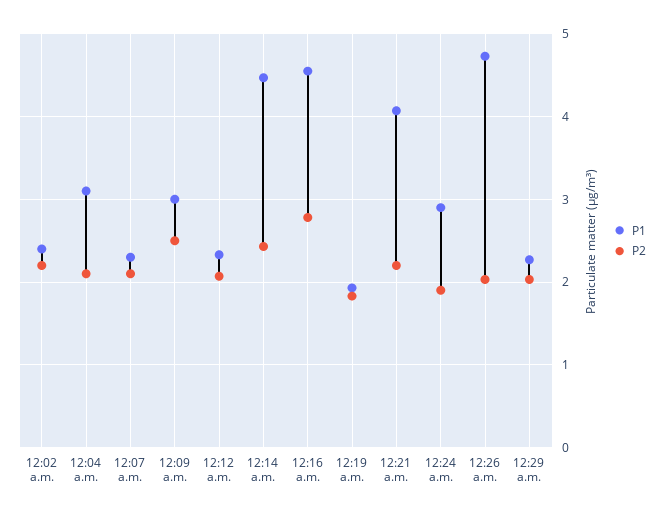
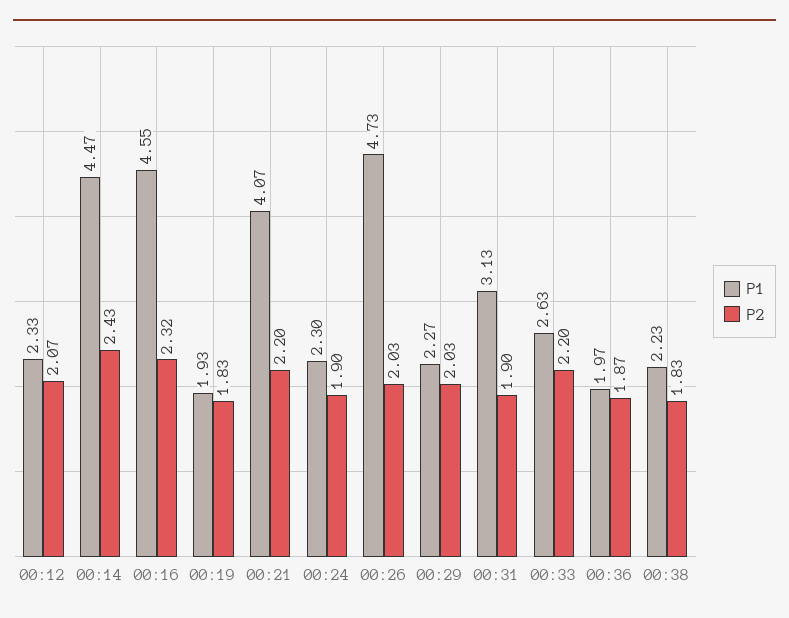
P1, 12:02 a.m.: 2.4 -> none
P2, 12:02 a.m.: 2.2 -> none
P1, 12:04 a.m.: 3.1 -> none
P2, 12:04 a.m.: 2.1 -> none
P1, 12:07 a.m.: 2.3 -> none
P2, 12:07 a.m.: 2.1 -> none
P1, 12:09 a.m.: 3 -> none
P2, 12:09 a.m.: 2.5 -> none
P2, 12:16 a.m.: 2.8 -> 2.32
P1, 12:24 a.m.: 2.9 -> 2.3
P1, 00:31: none -> 3.13
P2, 00:31: none -> 1.9
P1, 00:33: none -> 2.63
P2, 00:33: none -> 2.2
P1, 00:36: none -> 1.97
P2, 00:36: none -> 1.87
P1, 00:38: none -> 2.23
P2, 00:38: none -> 1.83

